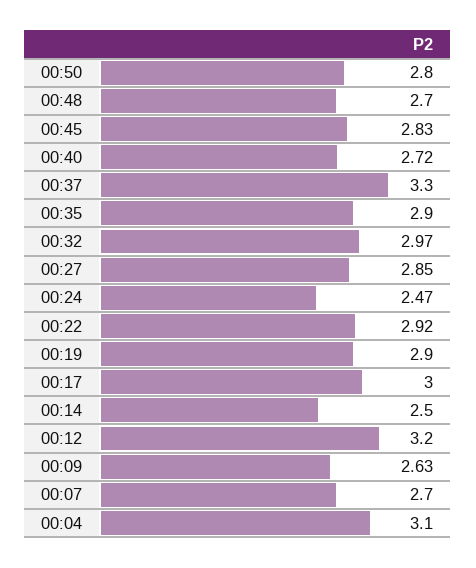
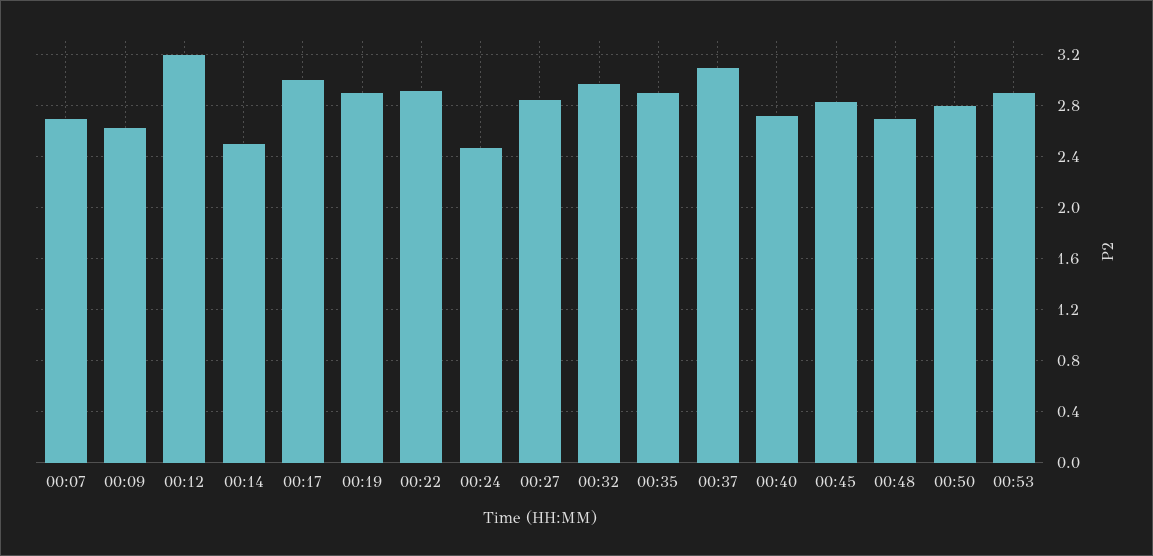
00:37: 3.3 -> 3.1
00:04: 3.1 -> none
00:53: none -> 2.9

